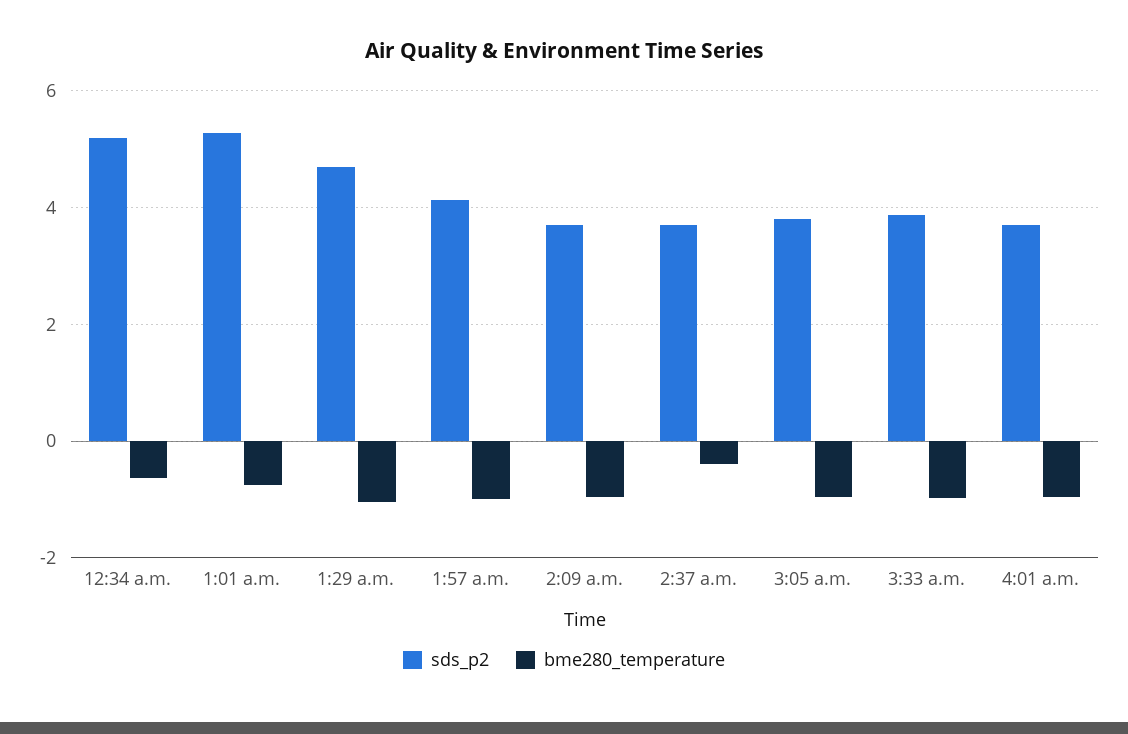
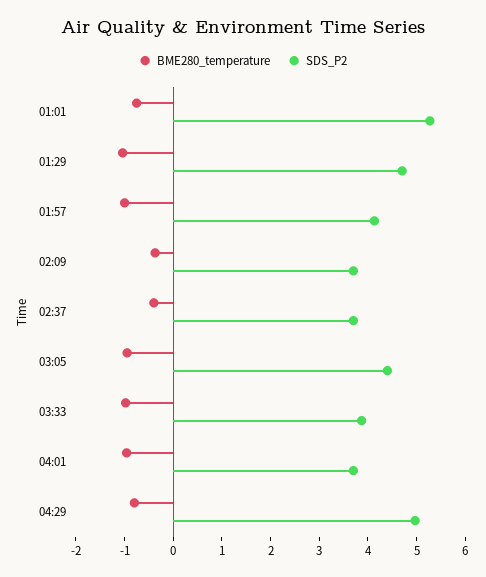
sds_p2, 12:34 a.m.: 5.2 -> none
bme280_temperature, 12:34 a.m.: -0.6 -> none
bme280_temperature, 2:09 a.m.: -1 -> -0.4
sds_p2, 3:05 a.m.: 3.8 -> 4.4
bme280_temperature, 04:29: none -> -0.8
sds_p2, 04:29: none -> 5

